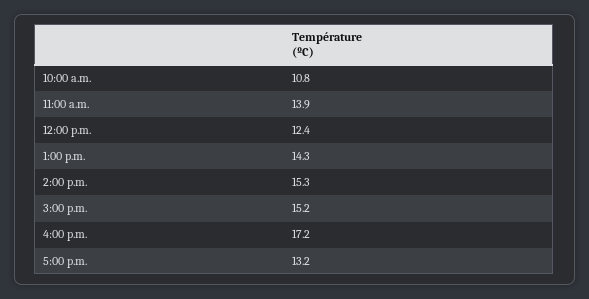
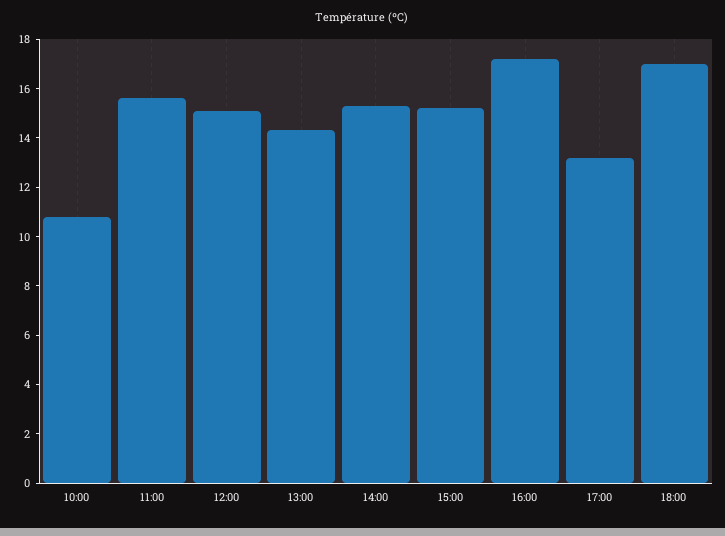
11:00 a.m.: 13.9 -> 15.5
12:00 p.m.: 12.4 -> 15
18:00: none -> 17

